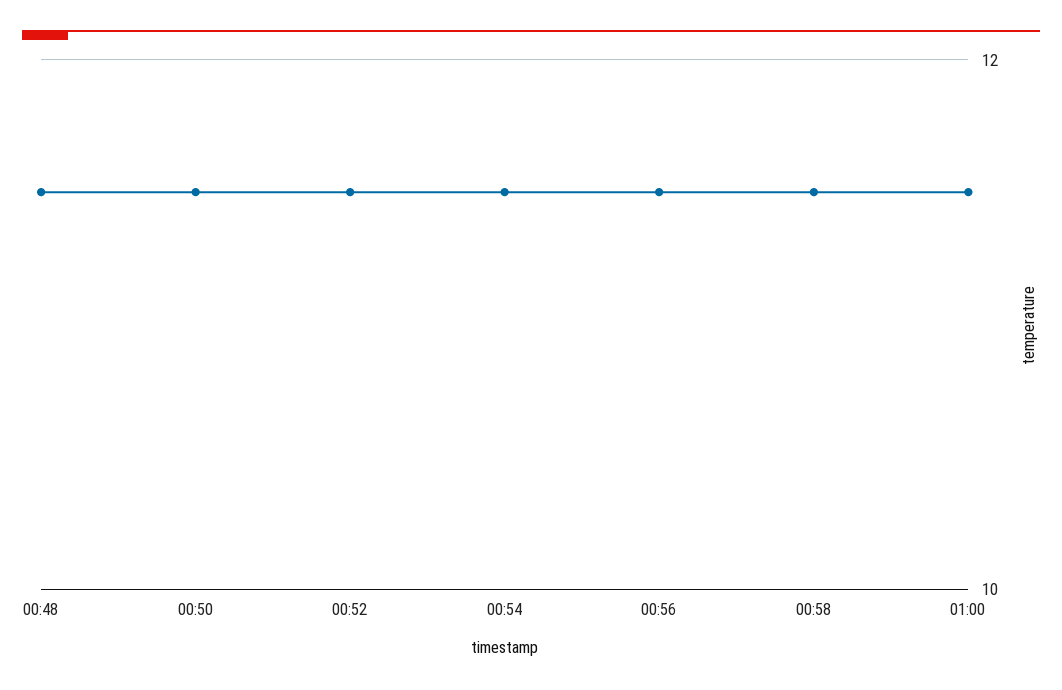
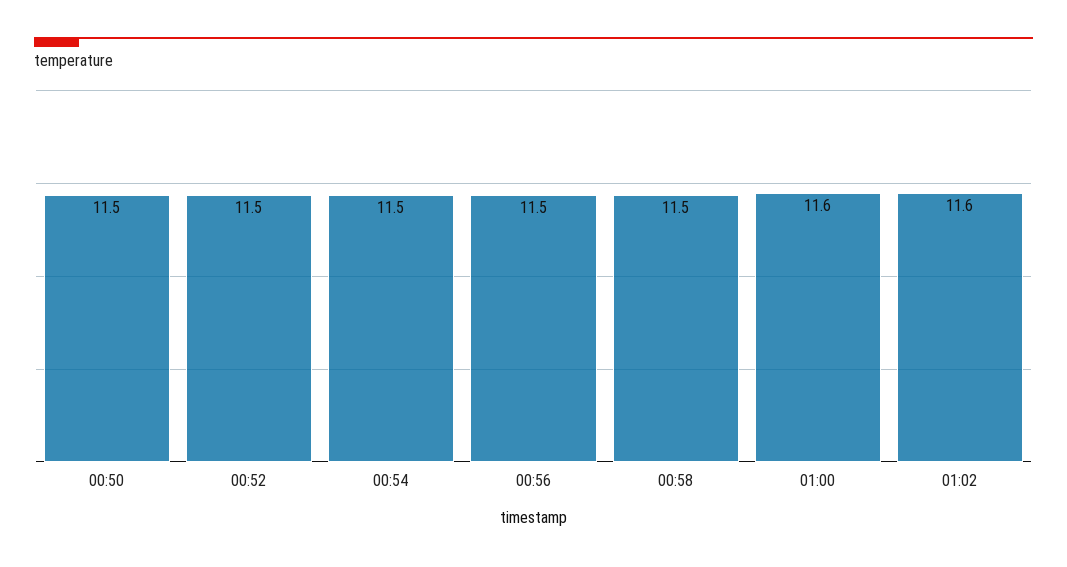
00:48: 11.5 -> none
01:00: 11.5 -> 11.6
01:02: none -> 11.6

